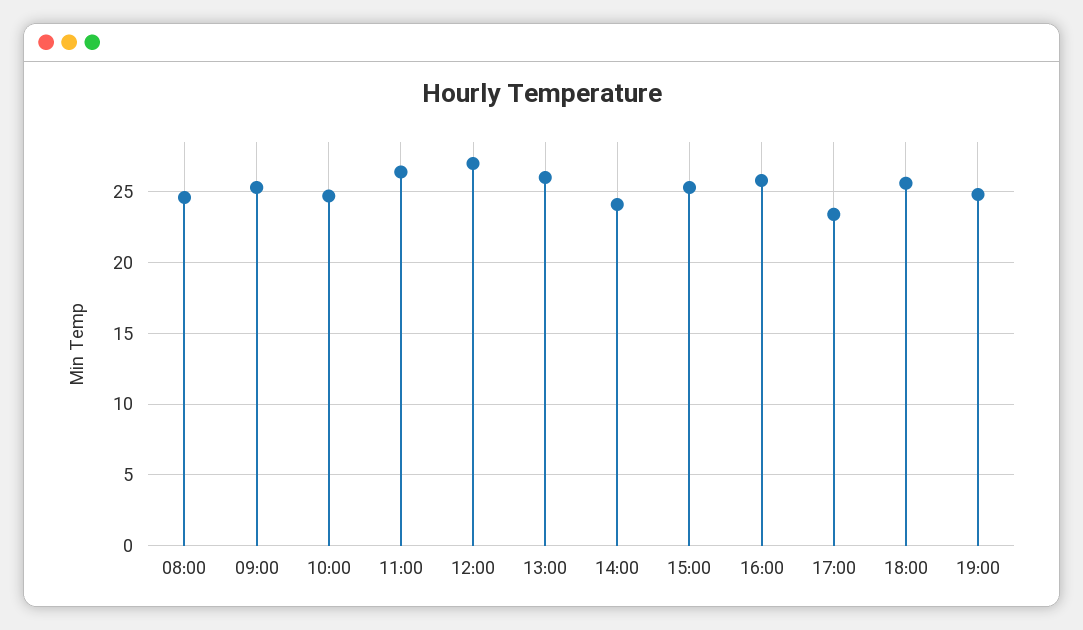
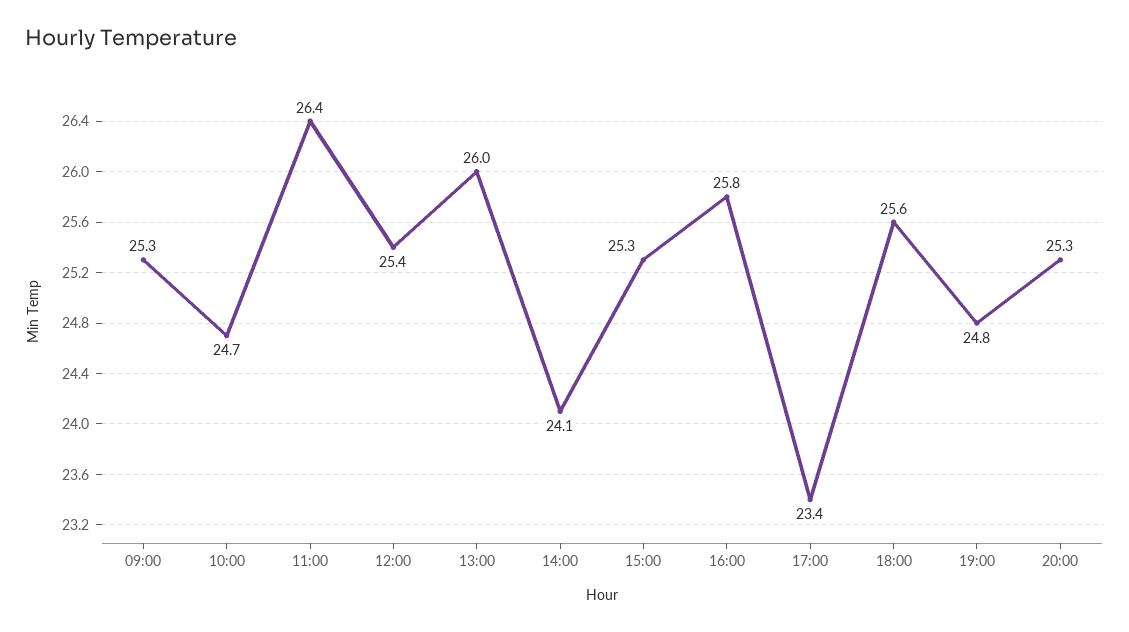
08:00: 24.5 -> none
12:00: 27 -> 25.4
20:00: none -> 25.3

